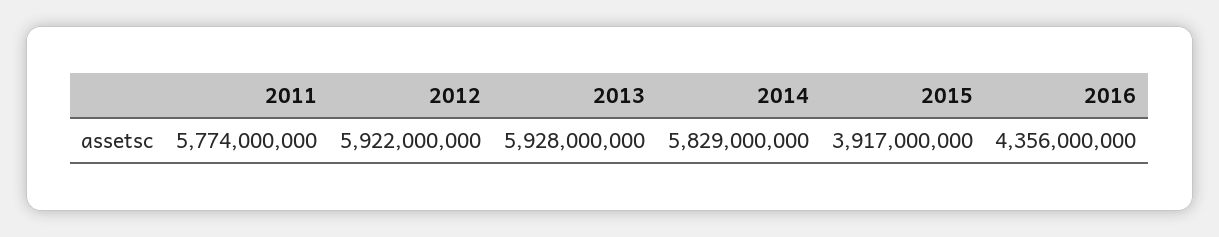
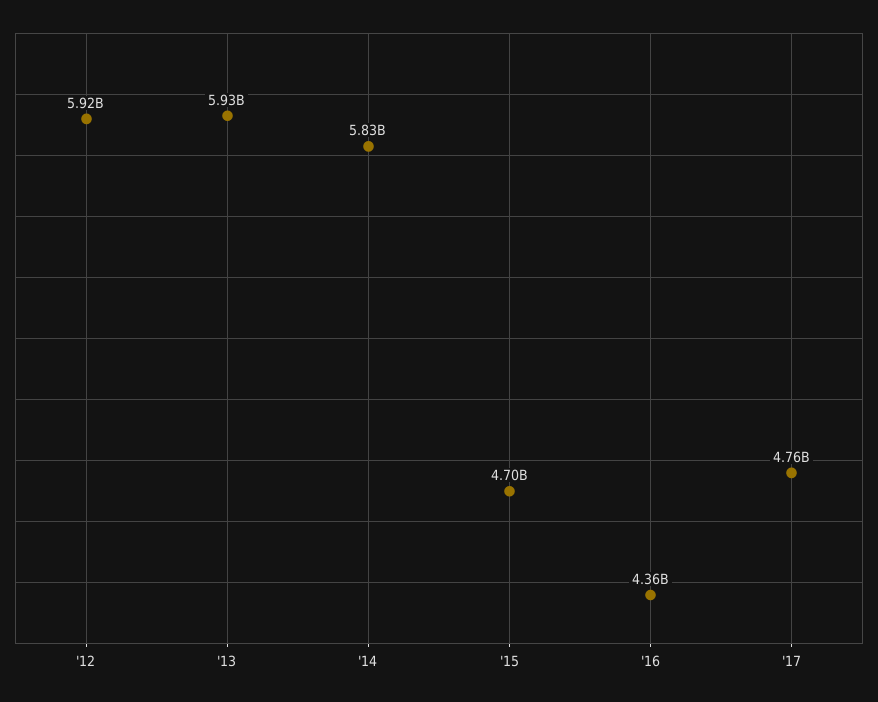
2011: 5774000000 -> none
2015: 3917000000 -> 4700000000
'17: none -> 4760000000

